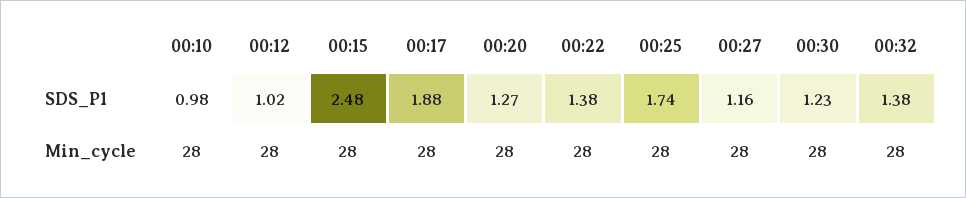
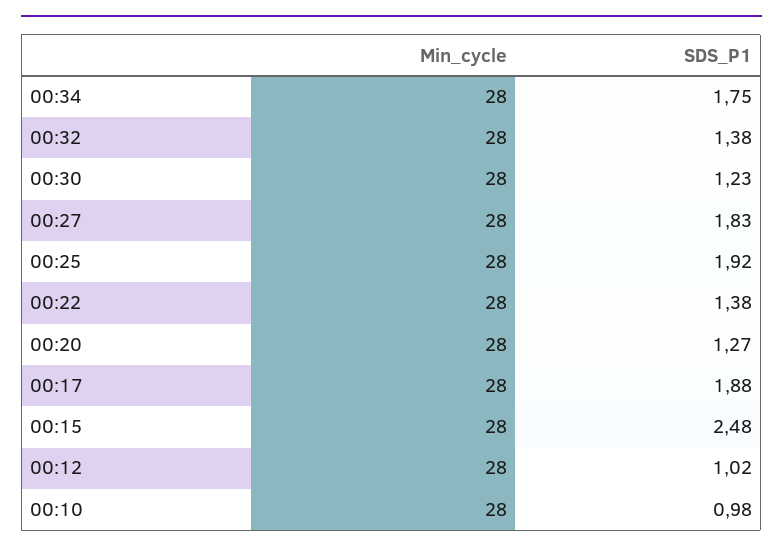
00:25, SDS_P1: 1.74 -> 1.92
00:27, SDS_P1: 1.16 -> 1.83
00:34, Min_cycle: none -> 28
00:34, SDS_P1: none -> 1.75

